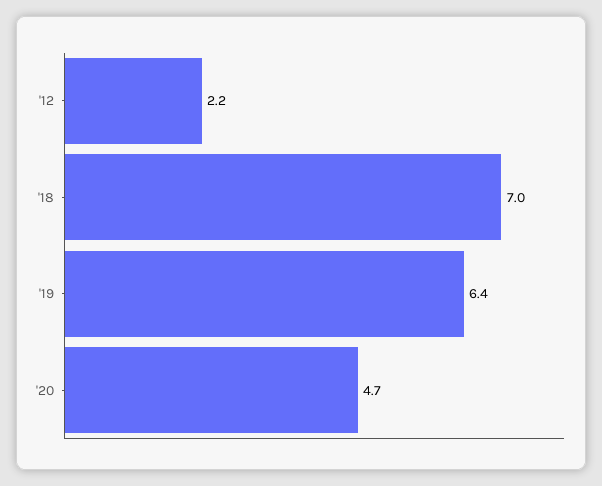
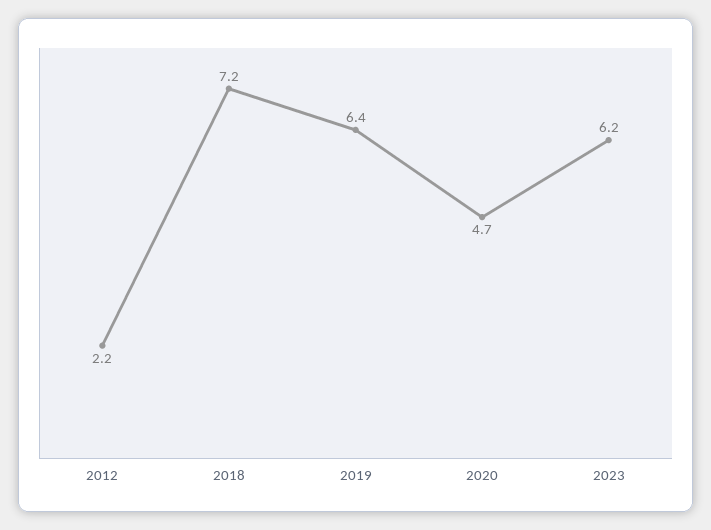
'18: 7 -> 7.2
2023: none -> 6.2

